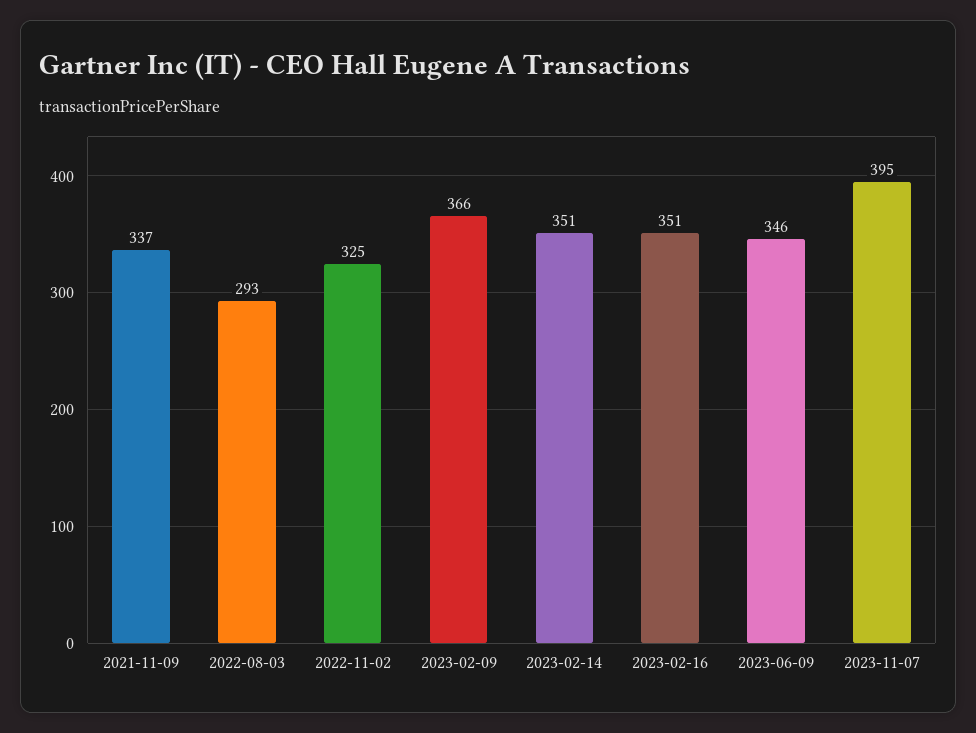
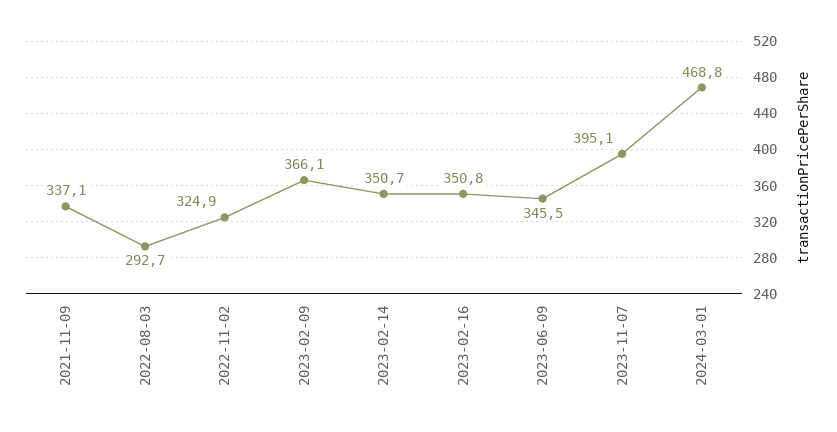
2024-03-01: none -> 468.8

